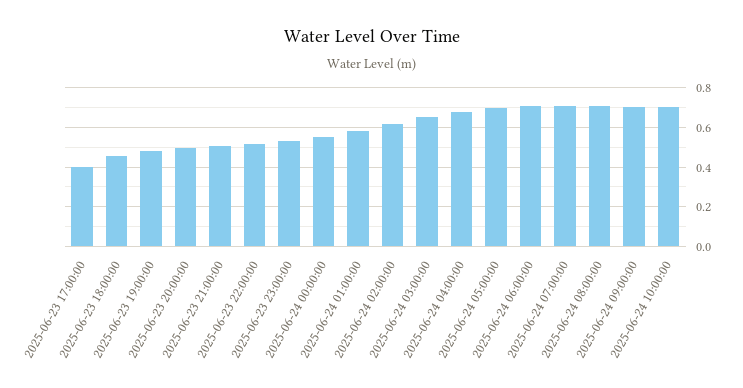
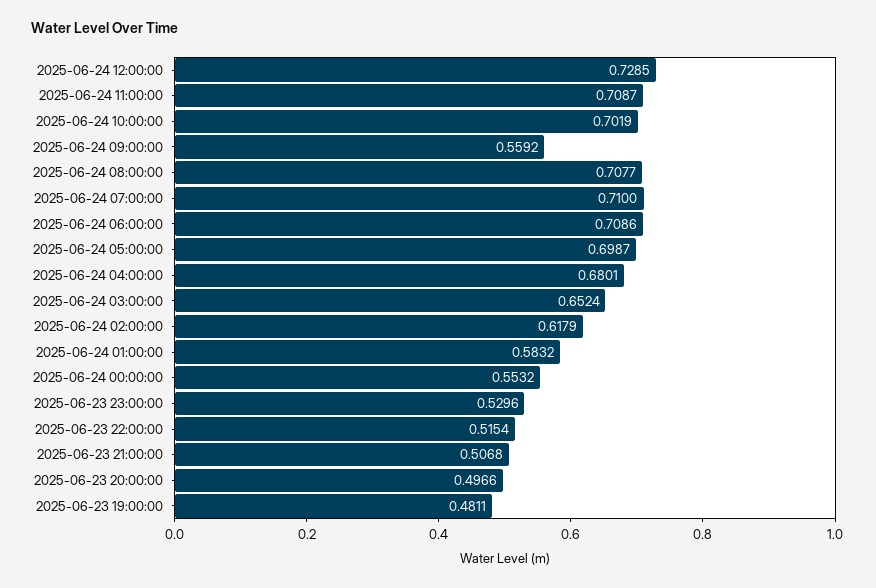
2025-06-23 17:00:00: 0.4 -> none
2025-06-23 18:00:00: 0.45 -> none
2025-06-24 09:00:00: 0.7 -> 0.5592
2025-06-24 12:00:00: none -> 0.7285
2025-06-24 11:00:00: none -> 0.7087

